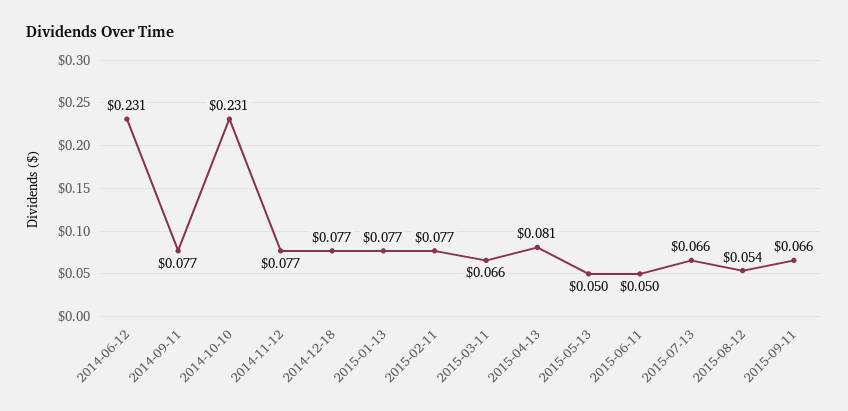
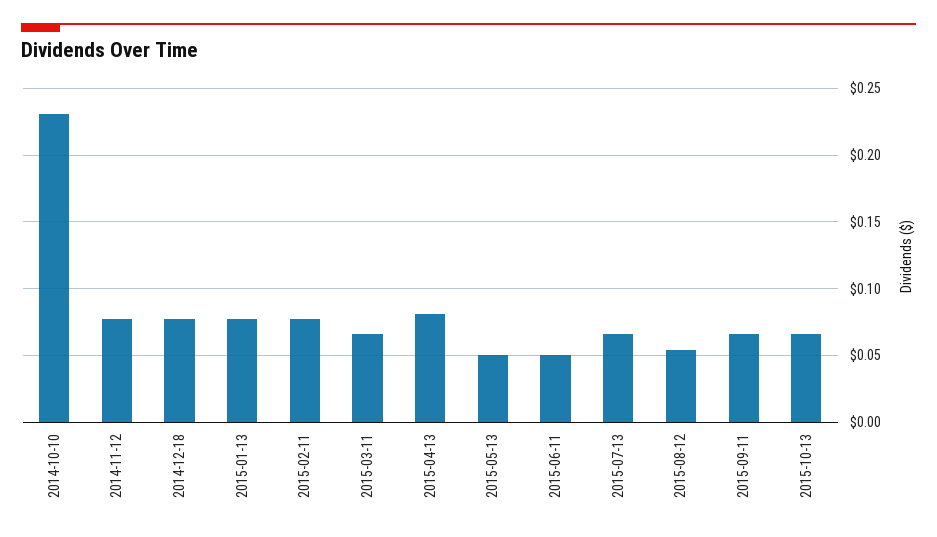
2014-06-12: 0.231 -> none
2014-09-11: 0.077 -> none
2015-10-13: none -> 0.065

